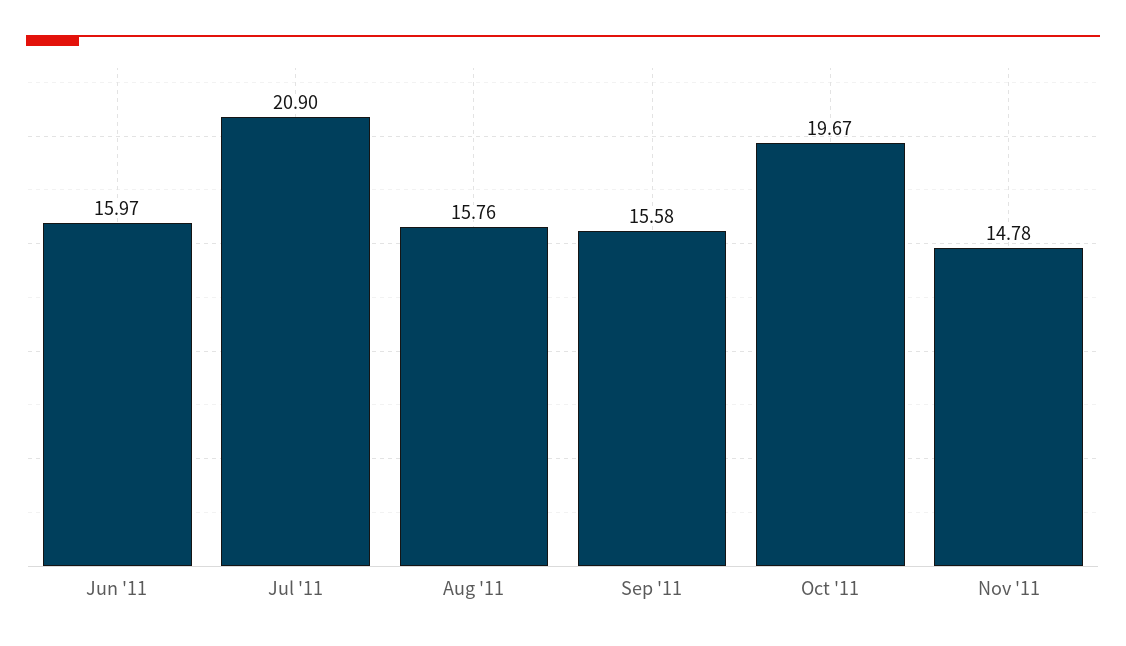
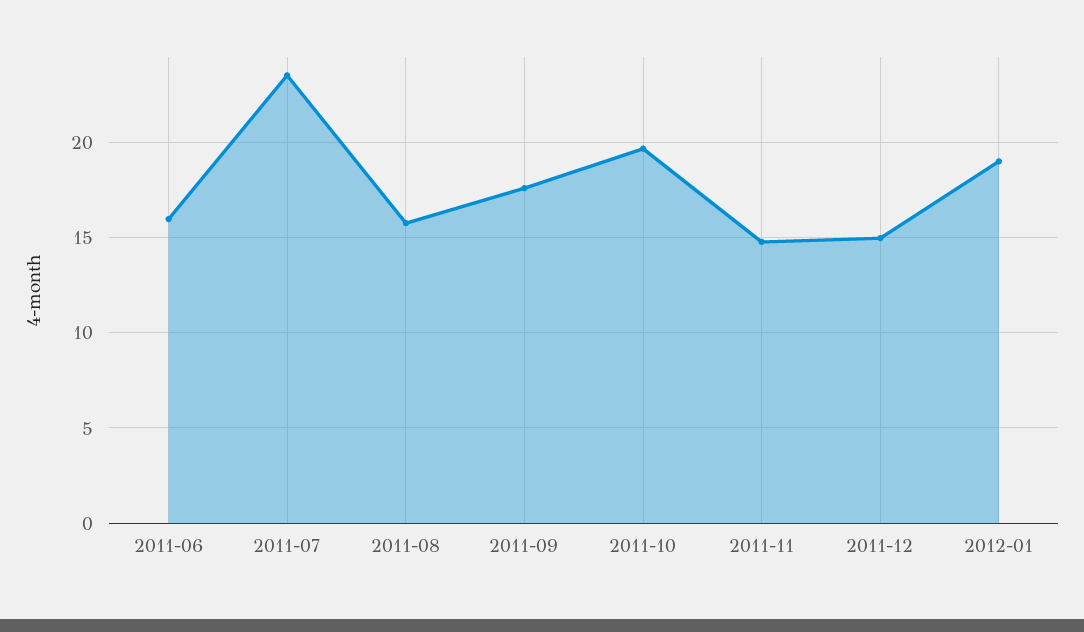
Jul '11: 20.9 -> 23.5
Sep '11: 15.58 -> 17.5
2011-12: none -> 15
2012-01: none -> 19

